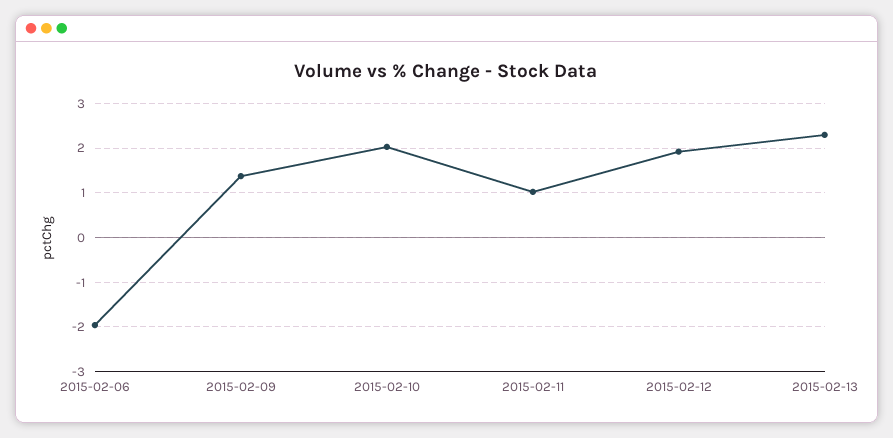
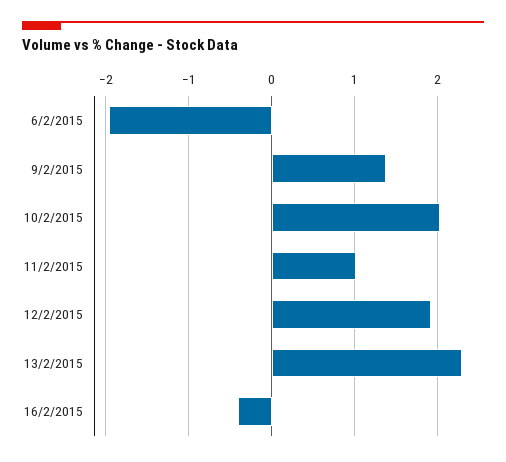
16/2/2015: none -> -0.4

